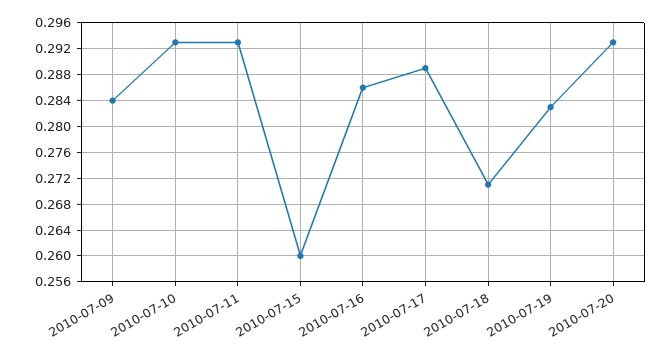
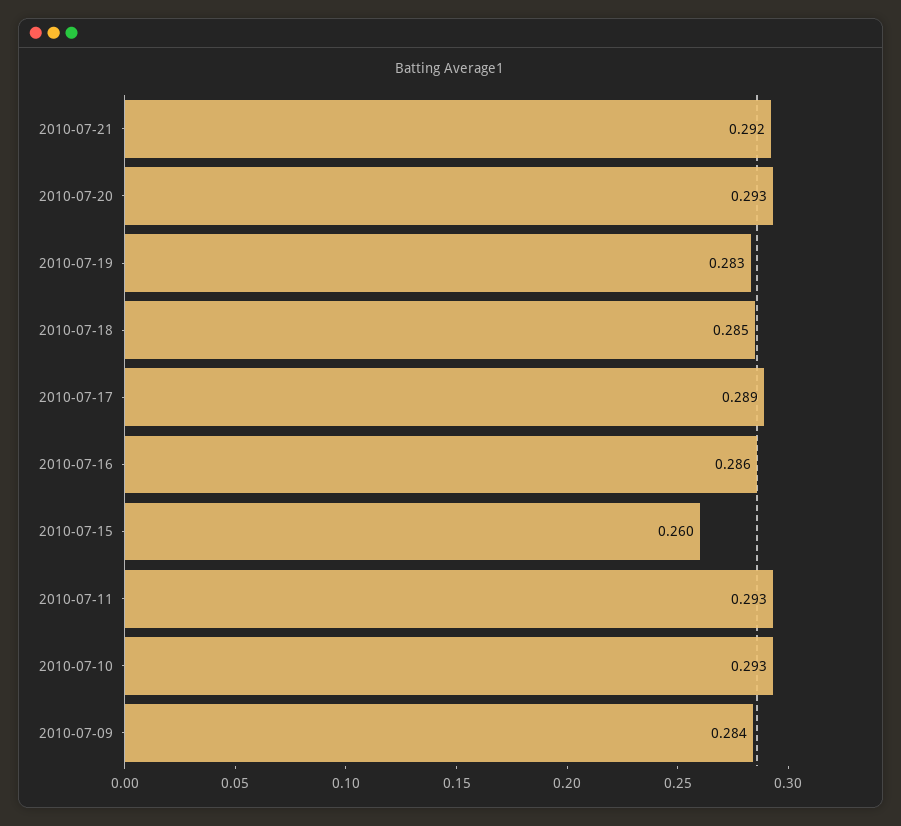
2010-07-18: 0.271 -> 0.285
2010-07-21: none -> 0.292

